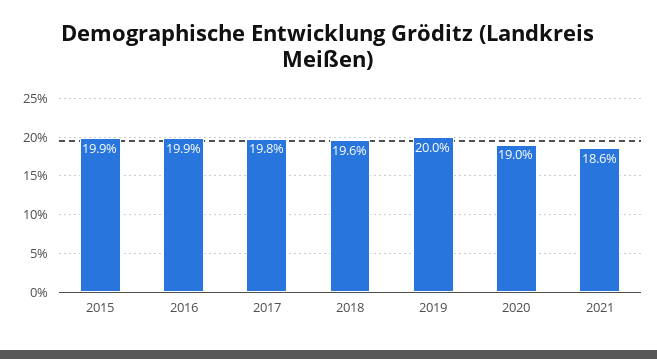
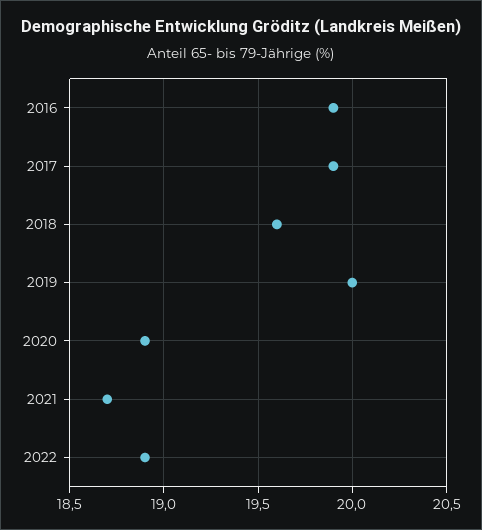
2015: 19.9 -> none
2017: 19.8 -> 19.9
2020: 19 -> 18.9
2021: 18.6 -> 18.7
2022: none -> 18.9

